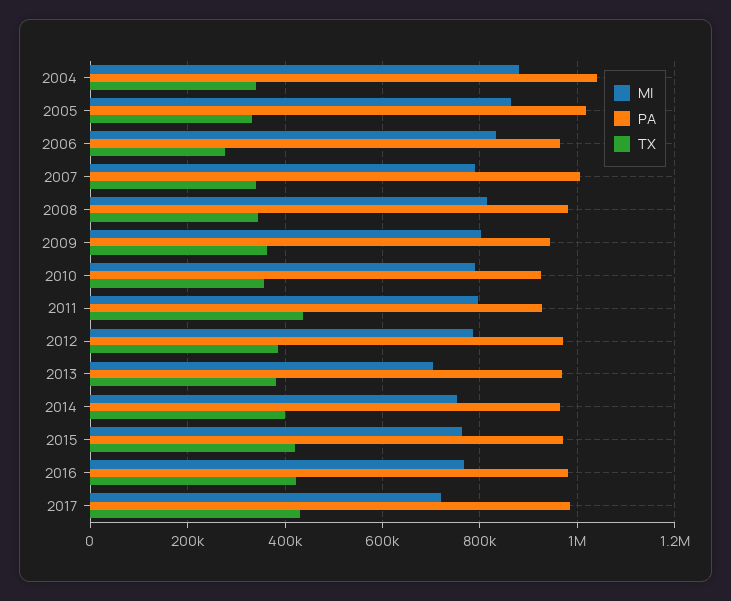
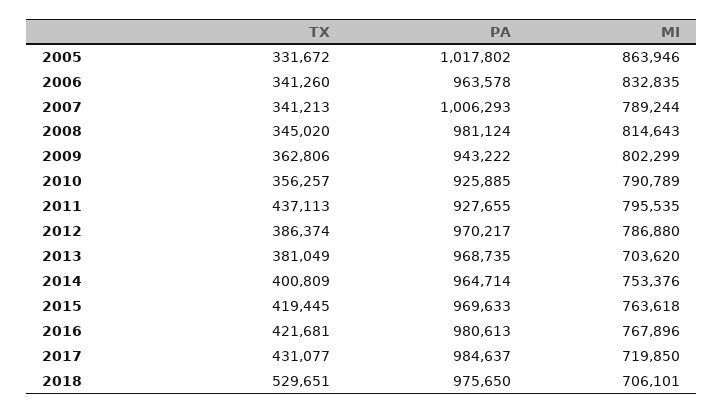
MI, 2004: 880000 -> none
PA, 2004: 1040000 -> none
TX, 2004: 340000 -> none
TX, 2006: 280000 -> 341260
TX, 2018: none -> 529651
PA, 2018: none -> 975650
MI, 2018: none -> 706101

